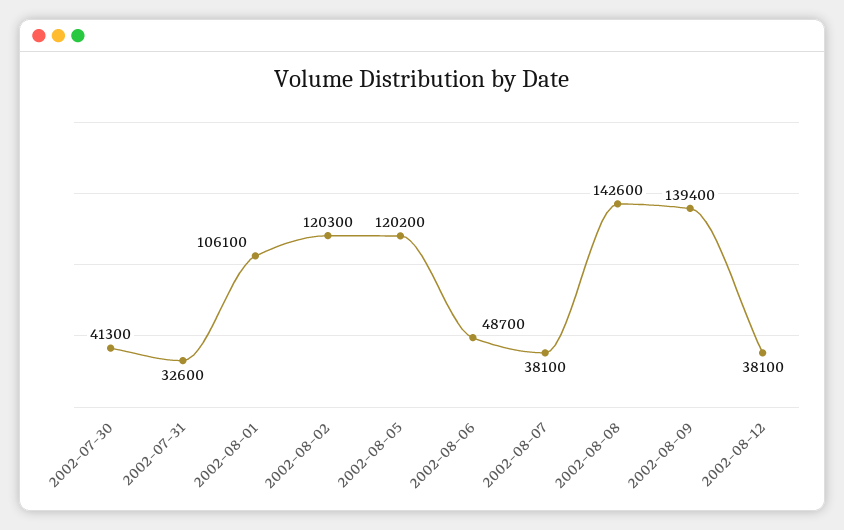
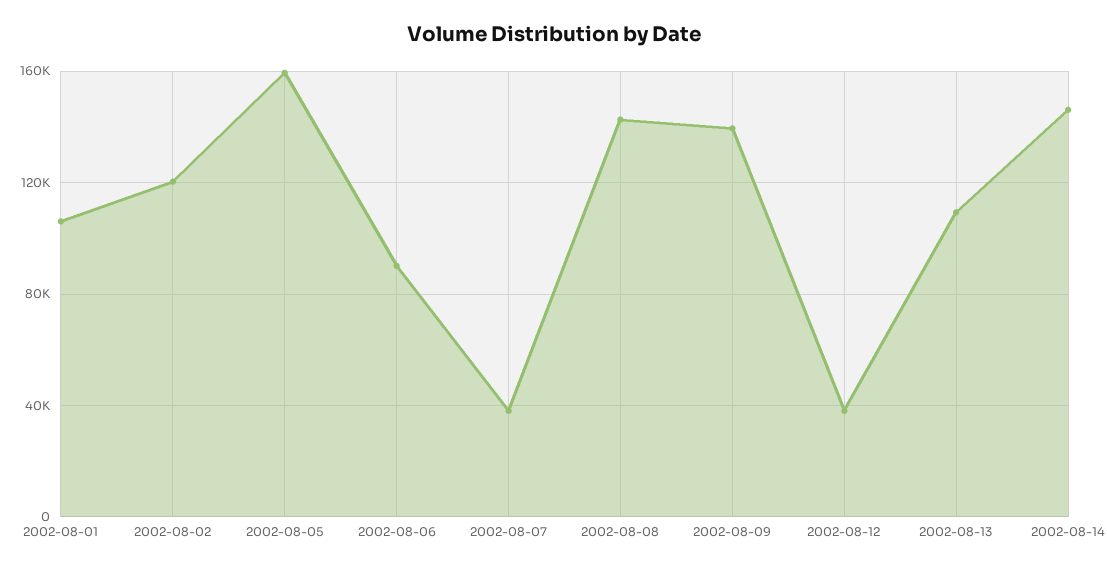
2002-07-30: 41300 -> none
2002-07-31: 32600 -> none
2002-08-05: 120200 -> 160000
2002-08-06: 48700 -> 90000
2002-08-13: none -> 110000
2002-08-14: none -> 145000

